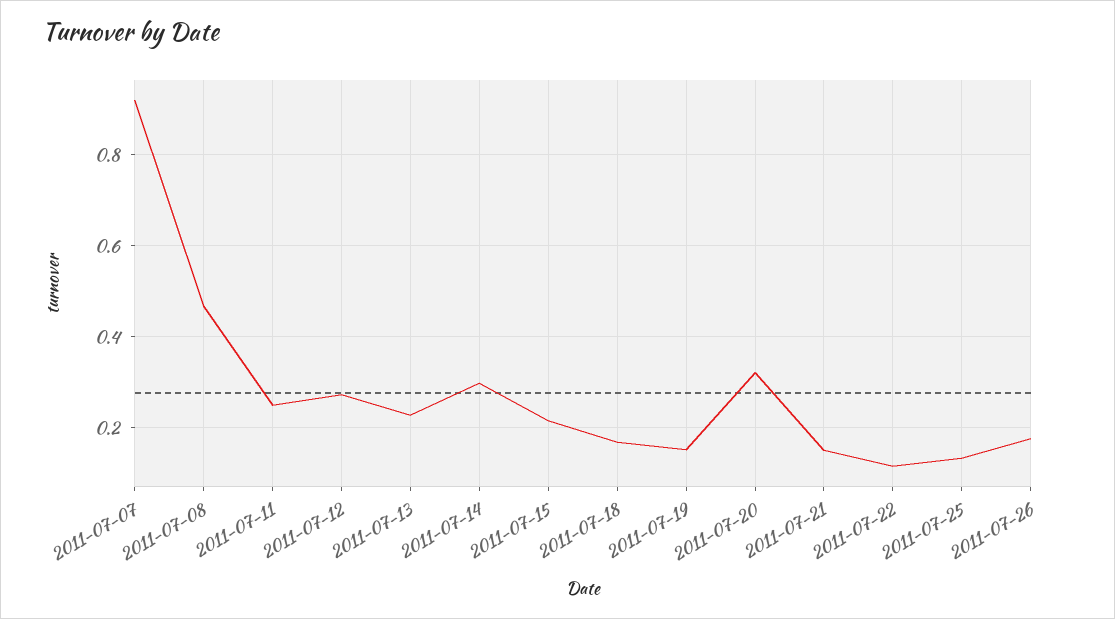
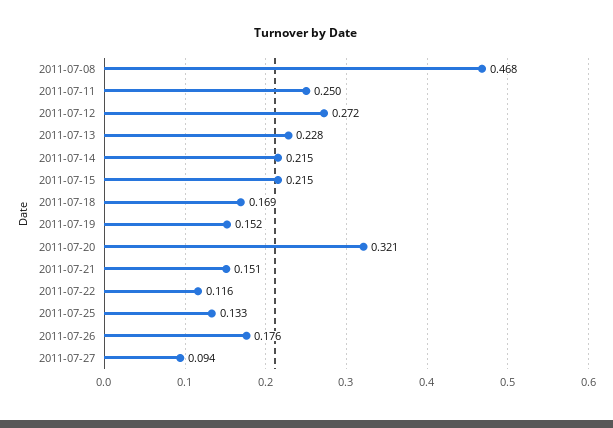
2011-07-07: 0.92 -> none
2011-07-14: 0.3 -> 0.215
2011-07-27: none -> 0.094

